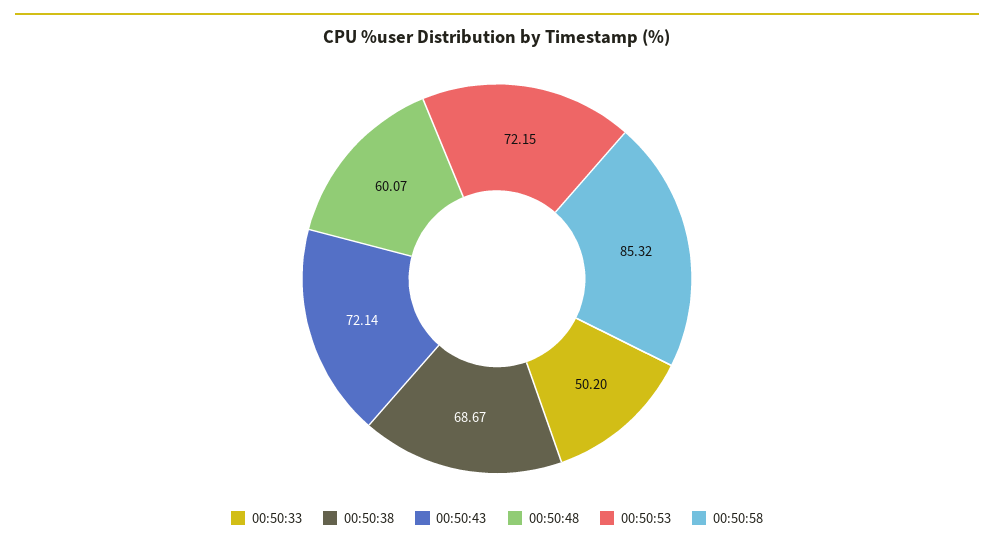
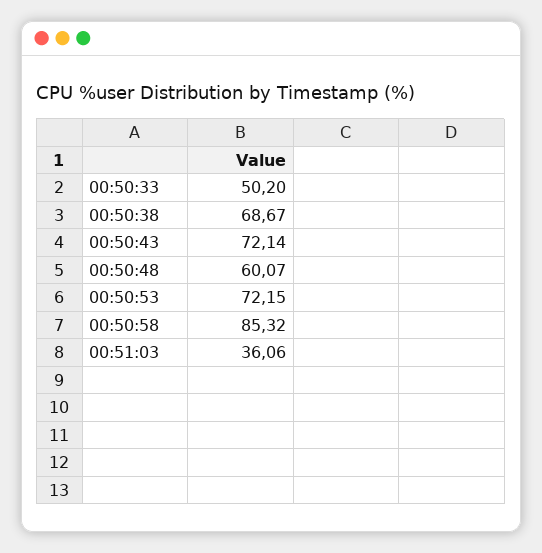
00:51:03: none -> 36.06

